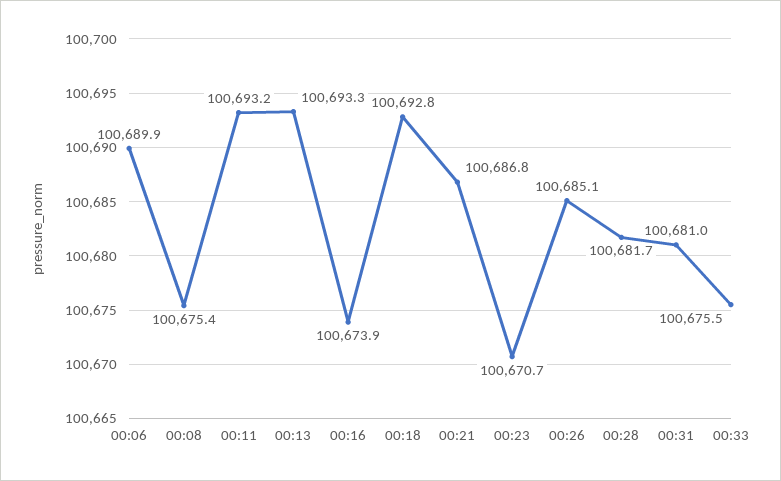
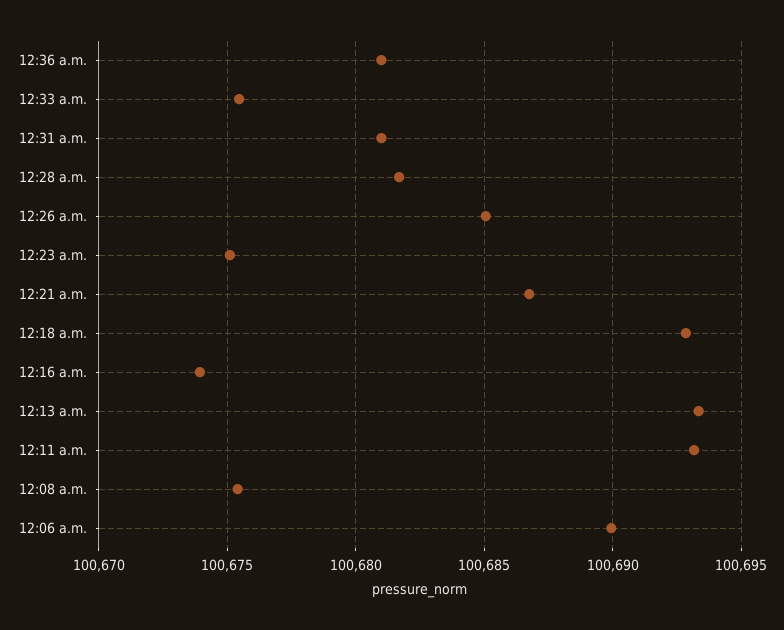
00:23: 100670.7 -> 100675
12:36 a.m.: none -> 100681

